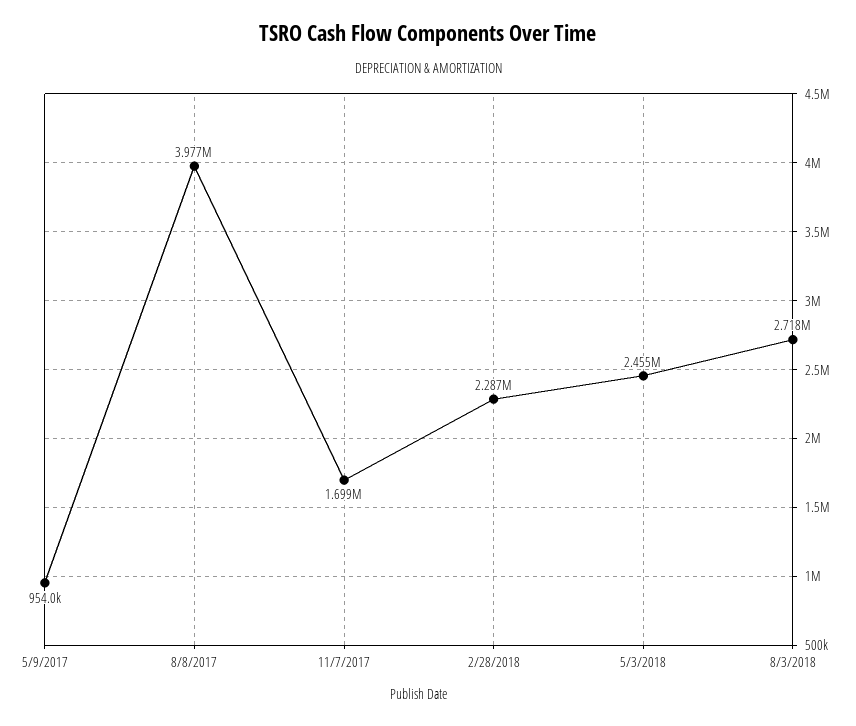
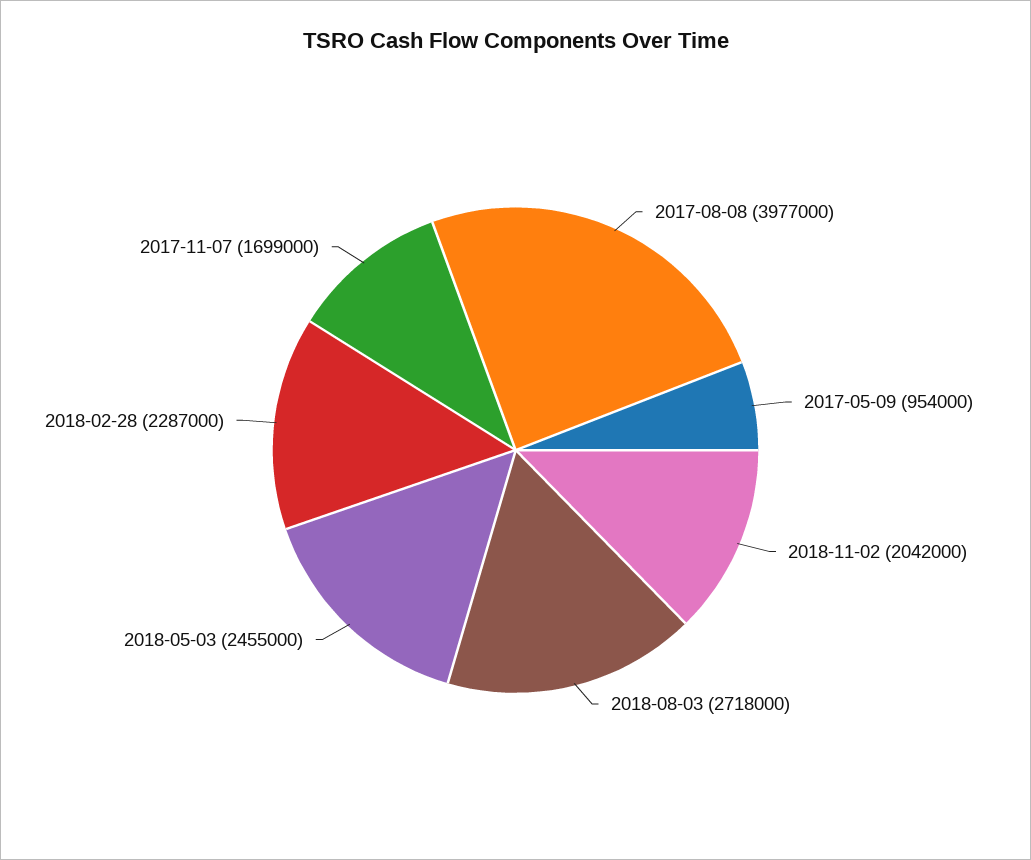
2018-11-02: none -> 2042000

